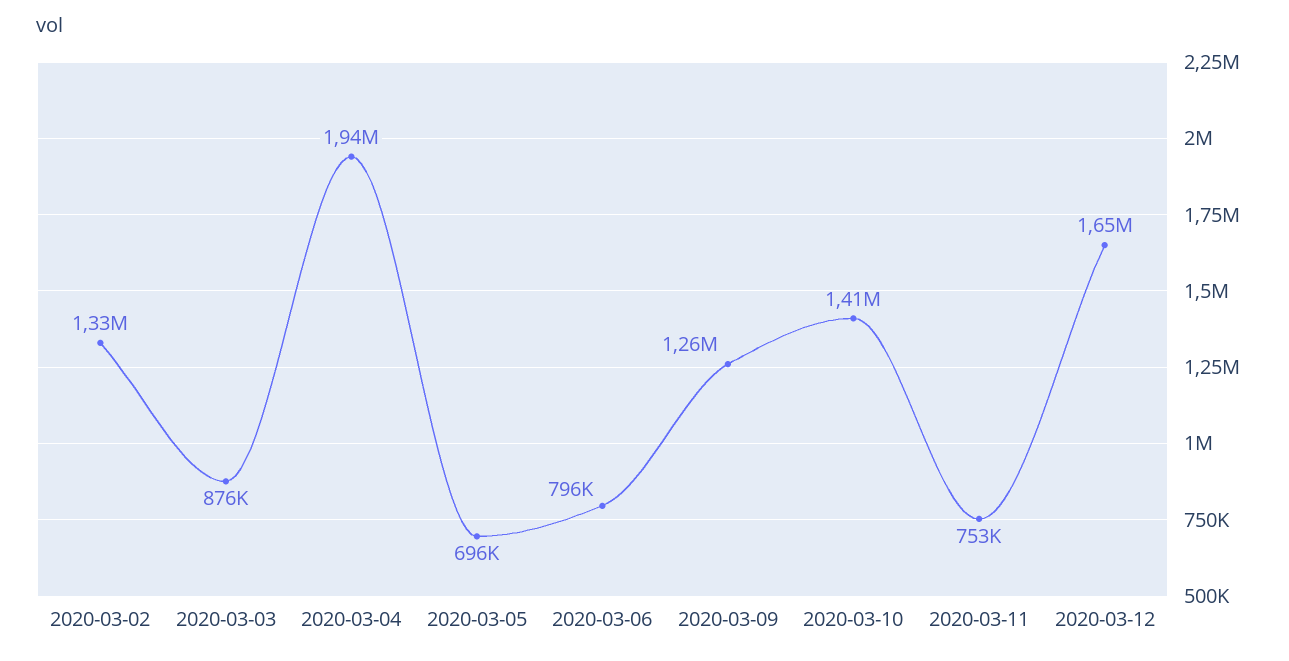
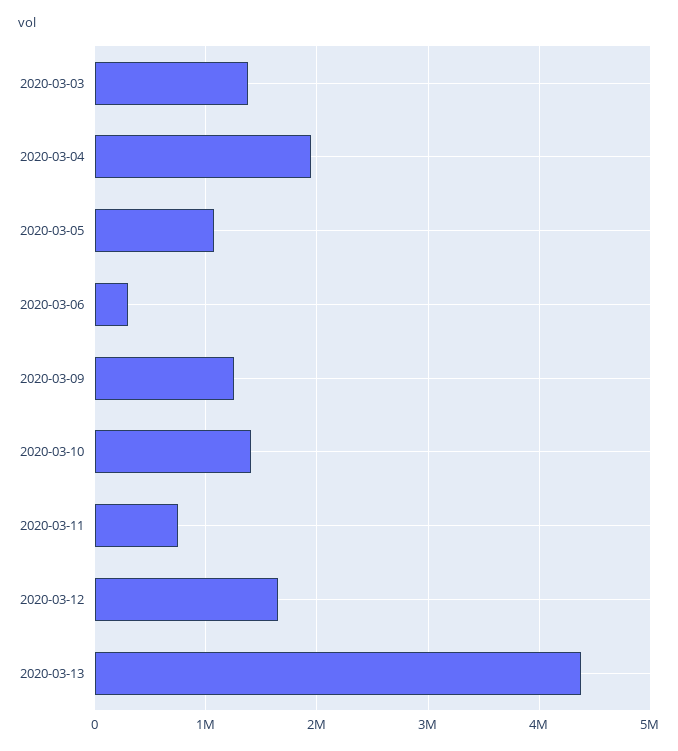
2020-03-02: 1330000 -> none
2020-03-03: 876000 -> 1400000
2020-03-05: 696000 -> 1100000
2020-03-06: 796000 -> 300000
2020-03-13: none -> 4400000

